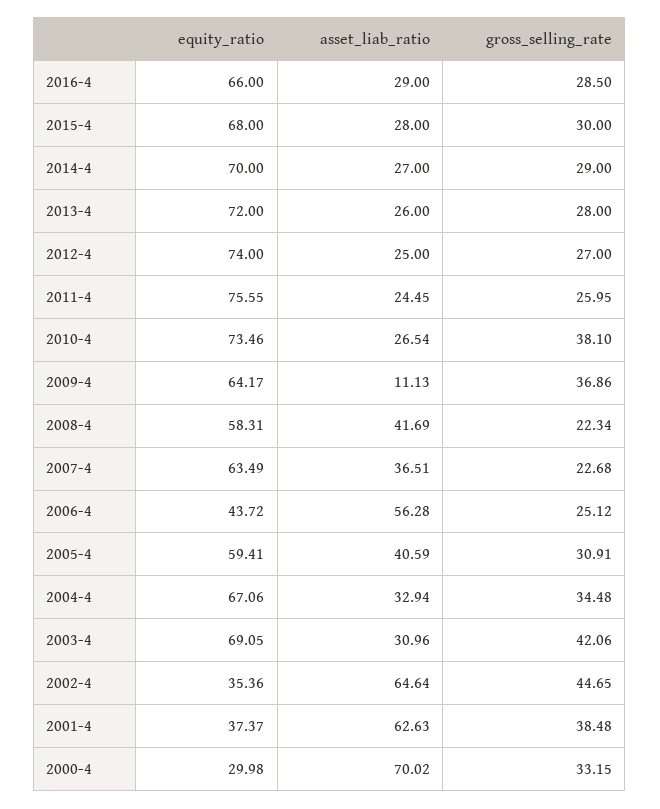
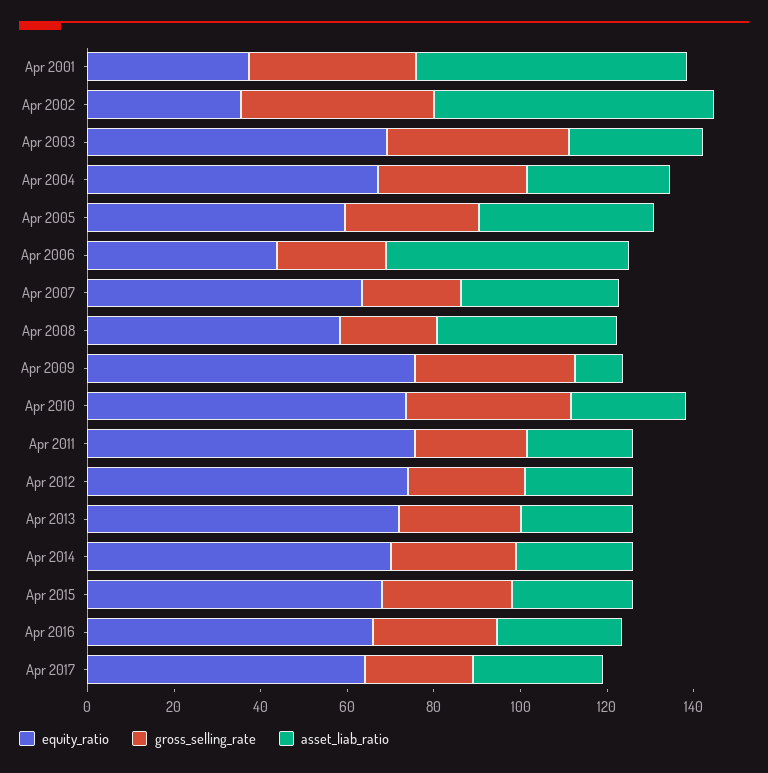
equity_ratio, 2009-4: 64.17 -> 75
equity_ratio, 2000-4: 29.98 -> none
asset_liab_ratio, 2000-4: 70.02 -> none
gross_selling_rate, 2000-4: 33.15 -> none
equity_ratio, Apr 2017: none -> 65
gross_selling_rate, Apr 2017: none -> 25
asset_liab_ratio, Apr 2017: none -> 30

